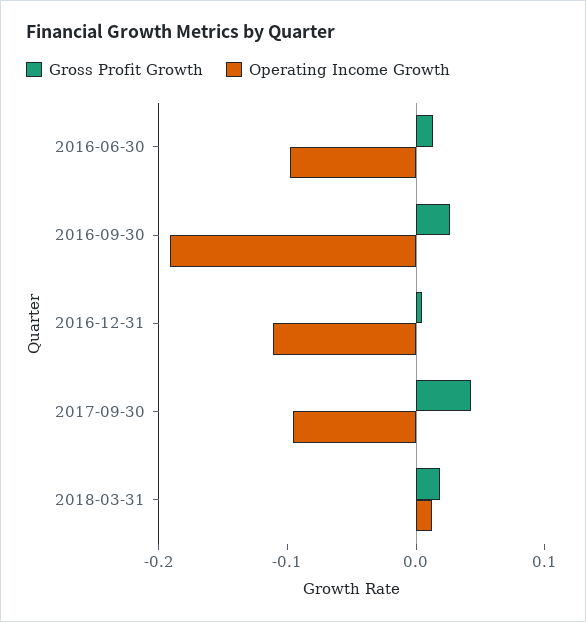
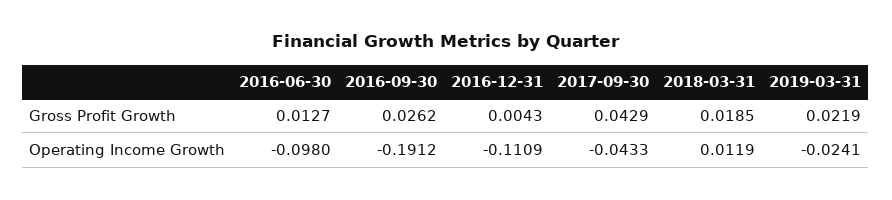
Operating Income Growth, 2017-09-30: -0.1 -> -0.0433
Gross Profit Growth, 2019-03-31: none -> 0.0219
Operating Income Growth, 2019-03-31: none -> -0.0241

